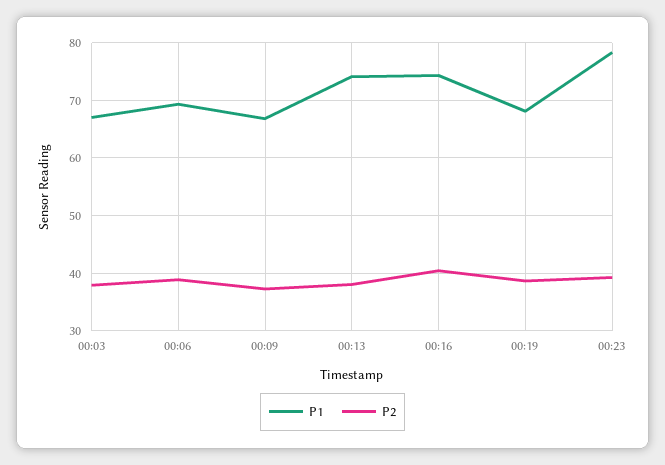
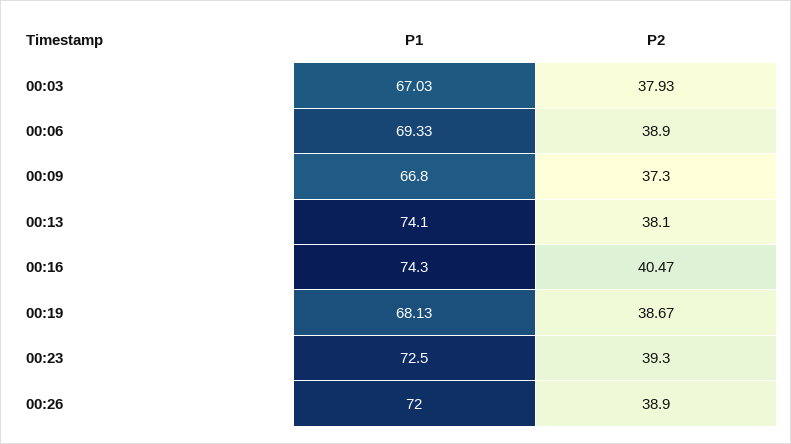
P1, 00:23: 78 -> 72.5
P1, 00:26: none -> 72
P2, 00:26: none -> 38.9

